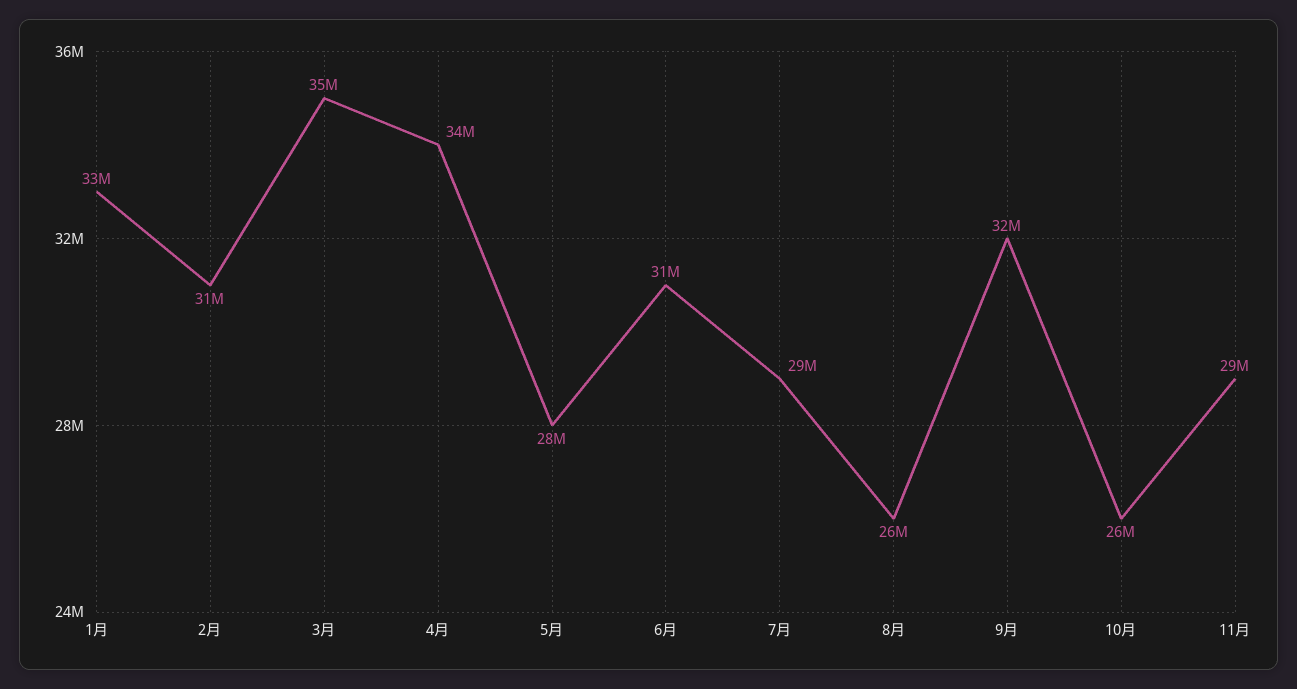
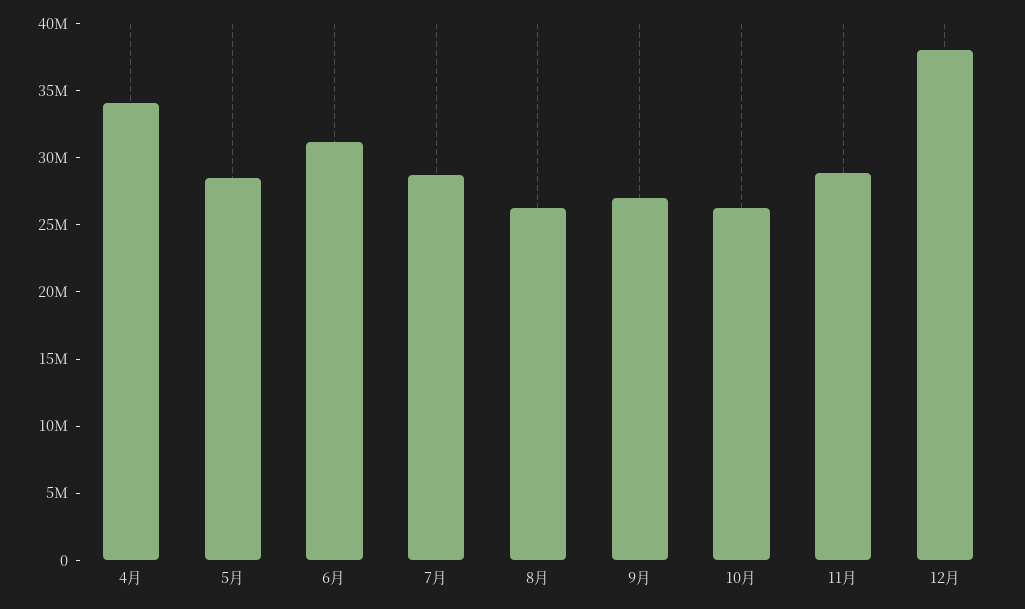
1月: 33000000 -> none
2月: 31000000 -> none
3月: 35000000 -> none
9月: 32000000 -> 27000000
12月: none -> 38000000

